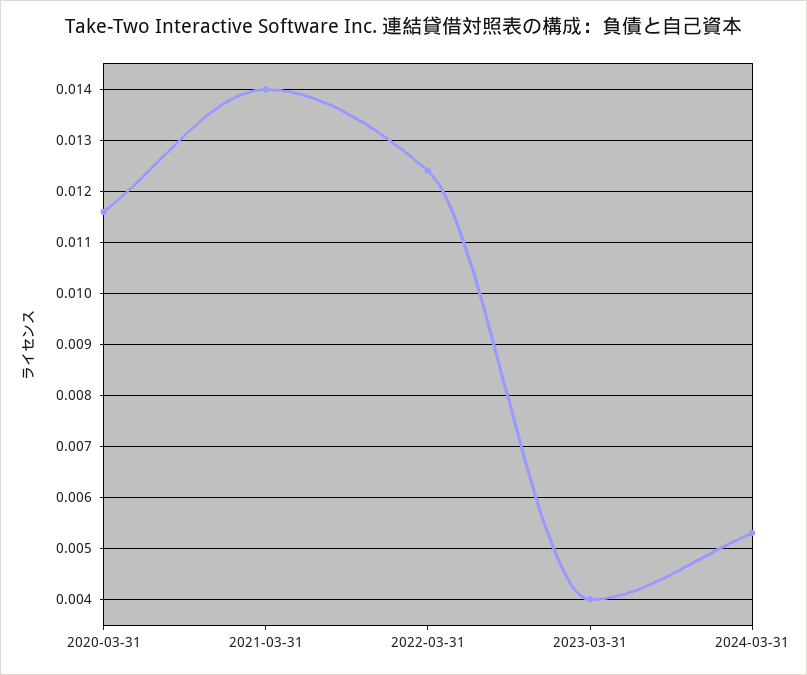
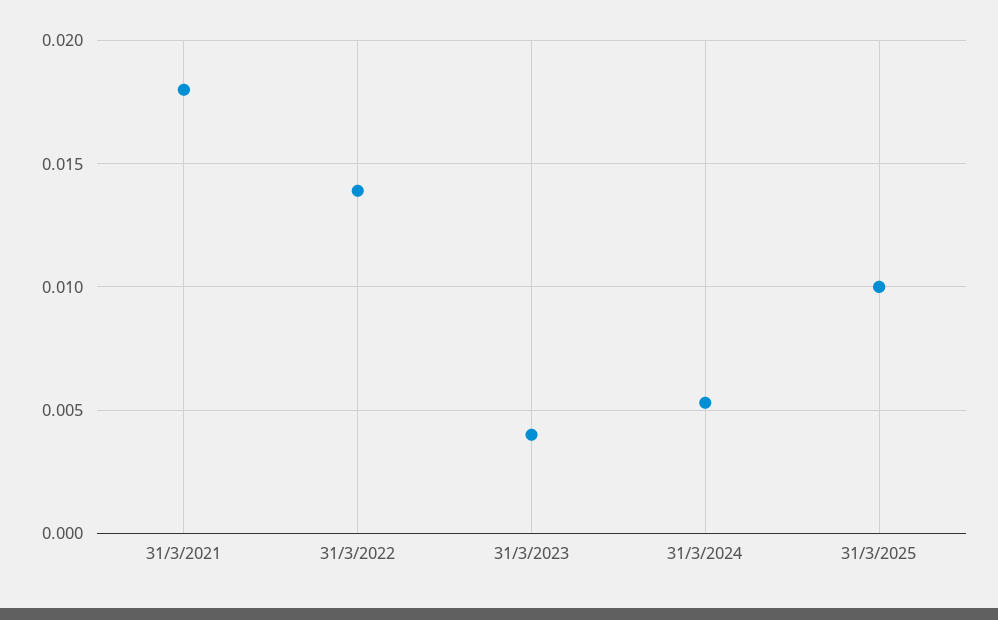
2020-03-31: 0.0115 -> none
2021-03-31: 0.014 -> 0.018
2022-03-31: 0.0125 -> 0.014
31/3/2025: none -> 0.01

